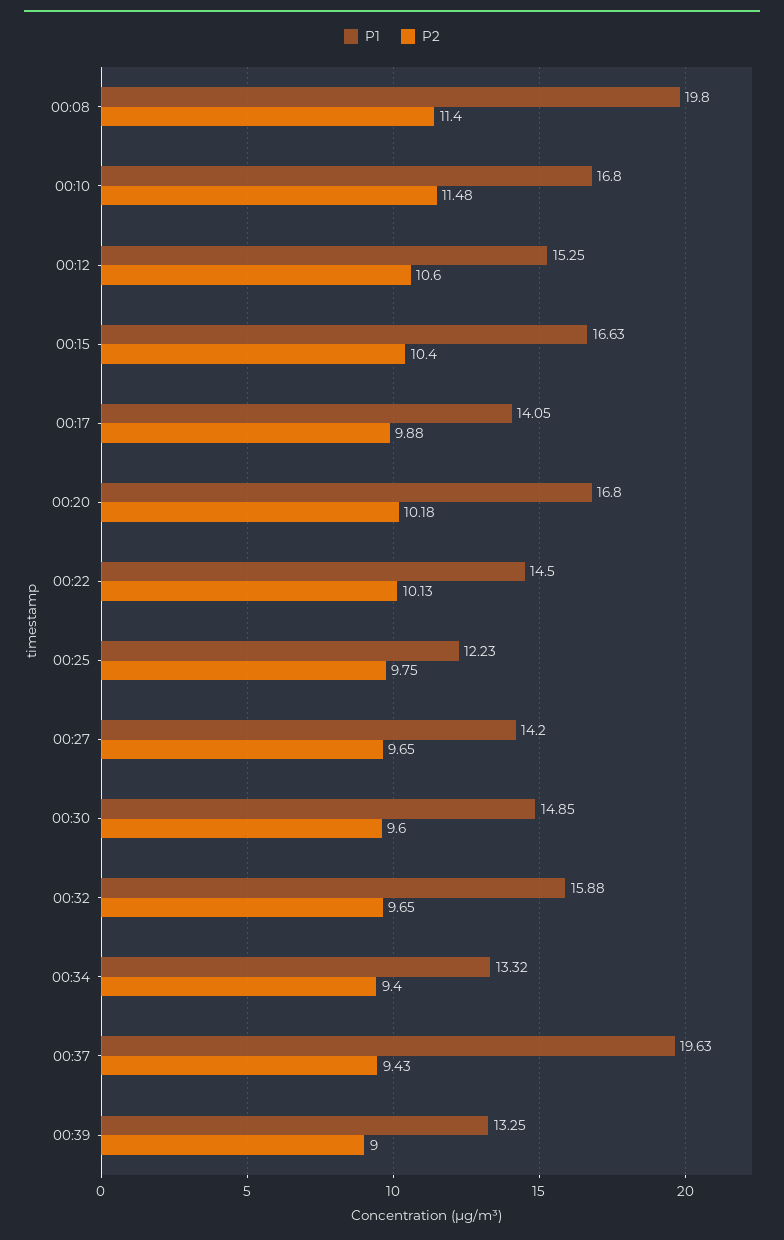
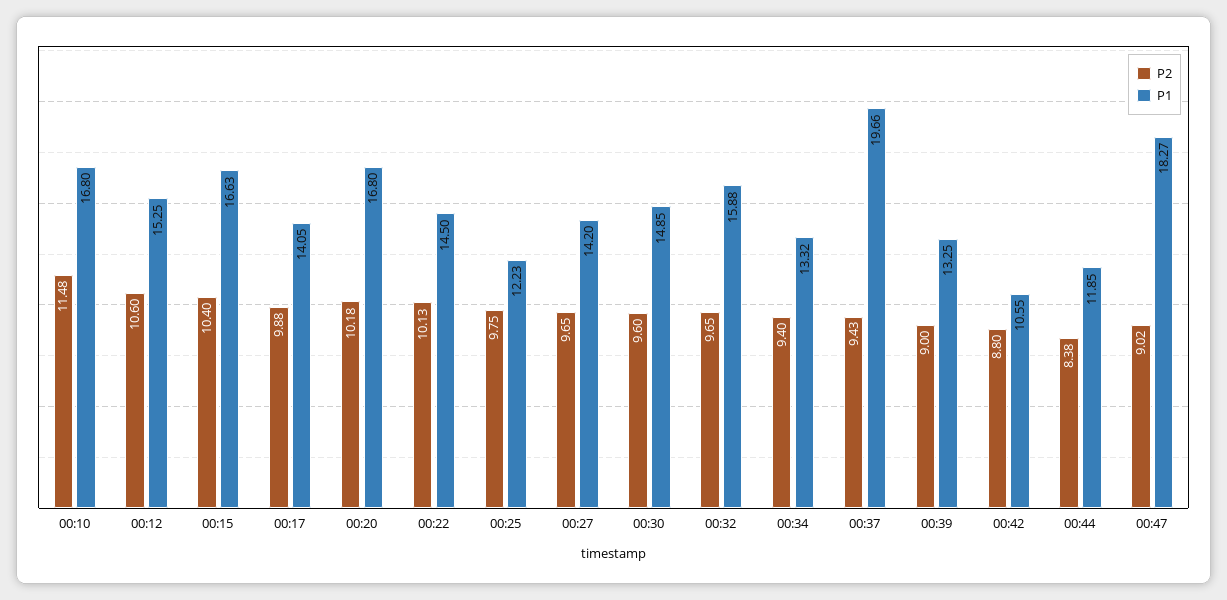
P1, 00:08: 19.8 -> none
P2, 00:08: 11.4 -> none
P1, 00:37: 19.63 -> 19.66
P2, 00:42: none -> 8.8
P1, 00:42: none -> 10.55
P2, 00:44: none -> 8.38
P1, 00:44: none -> 11.85
P2, 00:47: none -> 9.02
P1, 00:47: none -> 18.27

